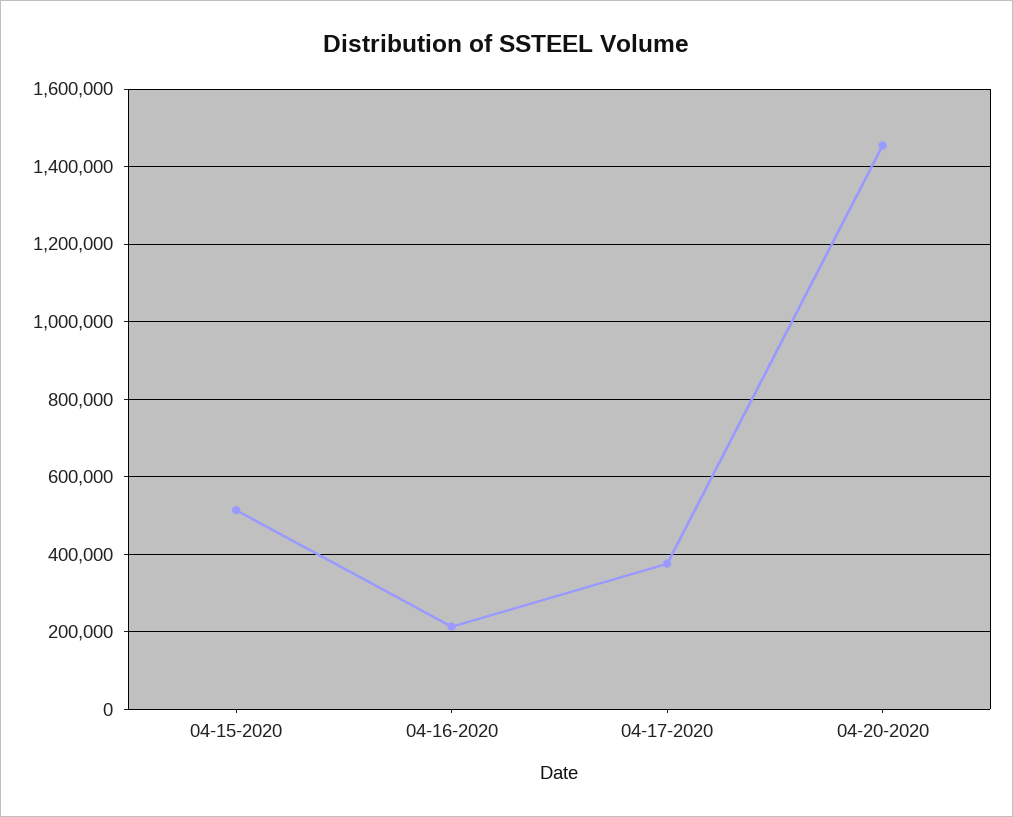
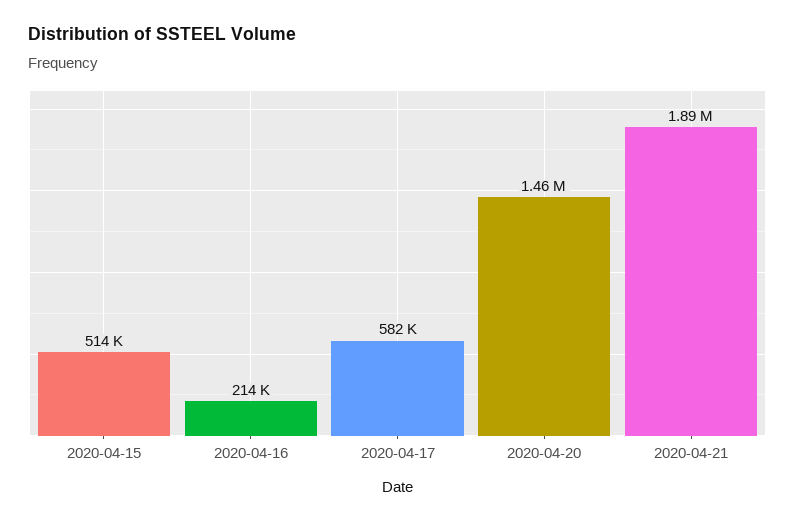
04-17-2020: 380000 -> 582000
2020-04-21: none -> 1890000

